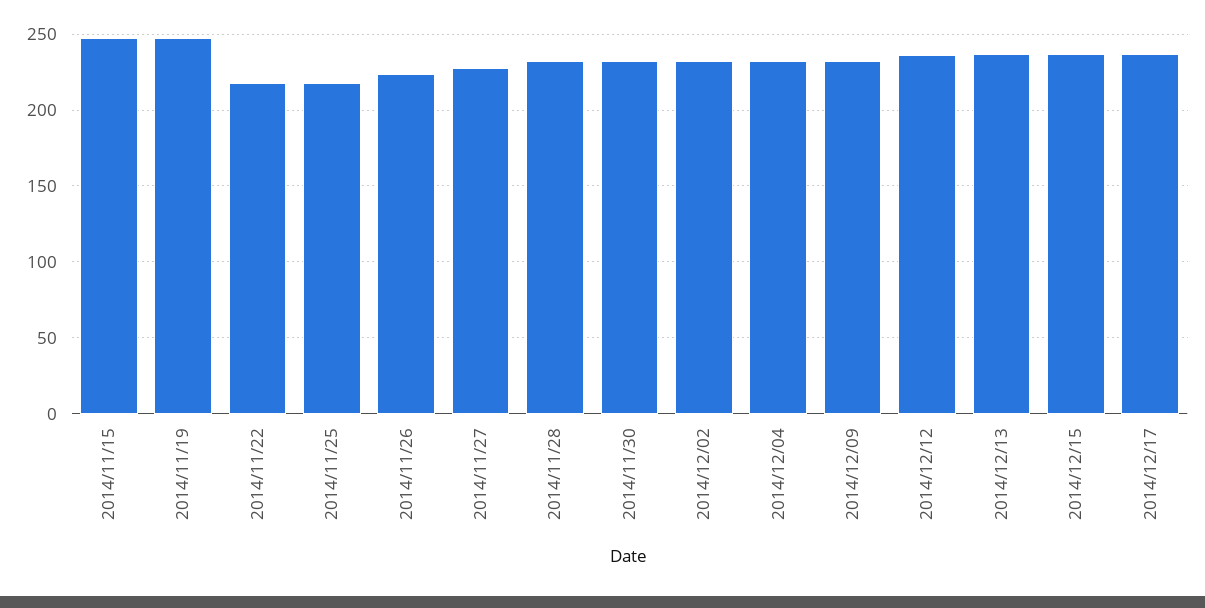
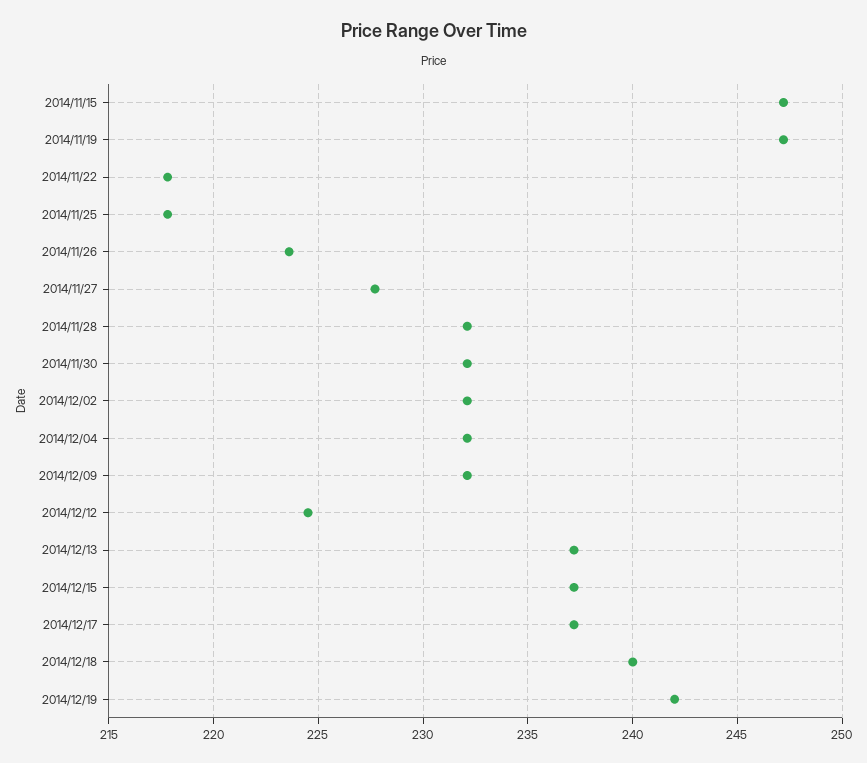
2014/12/12: 235 -> 224.5
2014/12/18: none -> 240
2014/12/19: none -> 242

